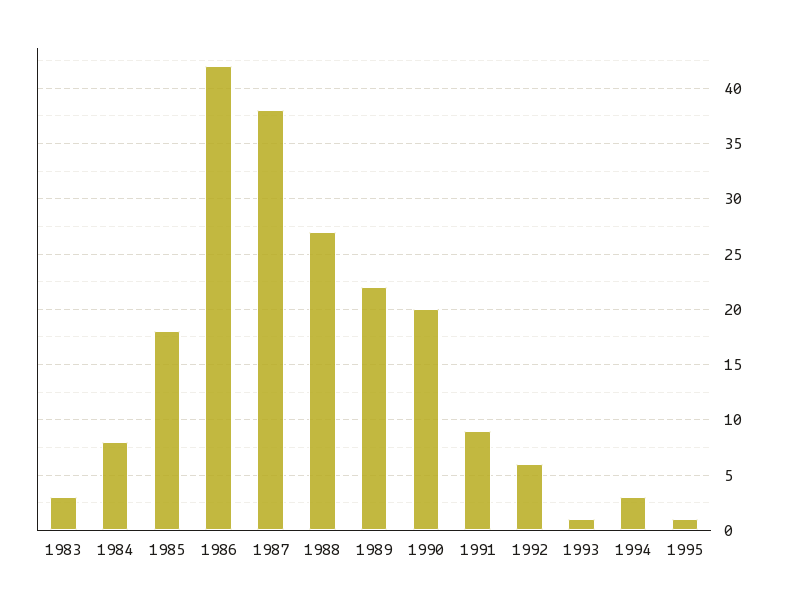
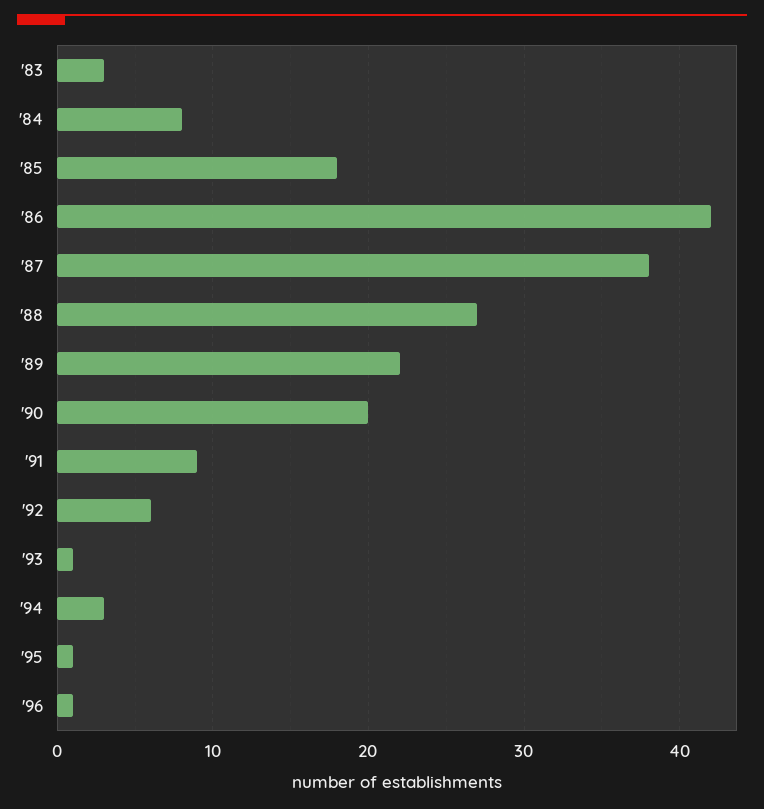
'96: none -> 1

